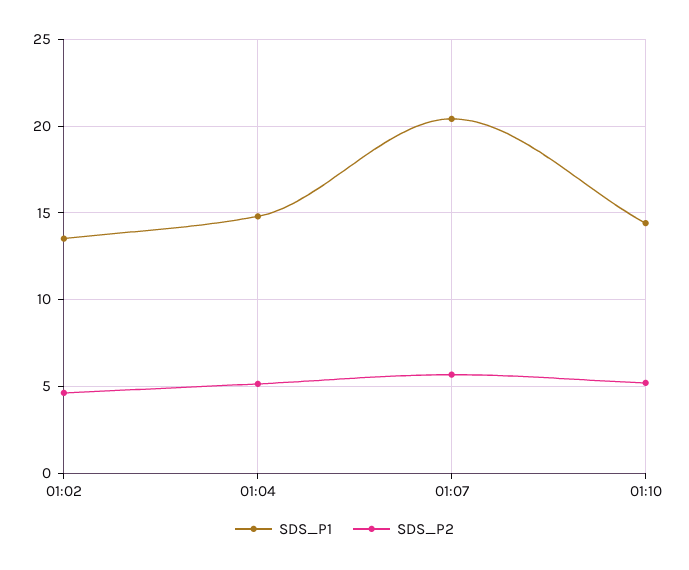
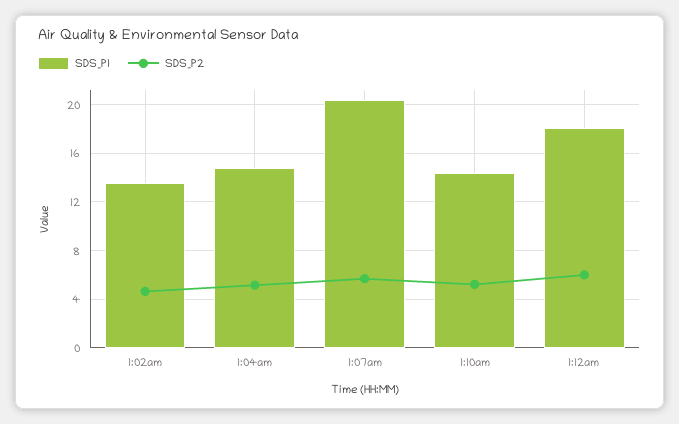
SDS_P1, 1:12am: none -> 18
SDS_P2, 1:12am: none -> 6

